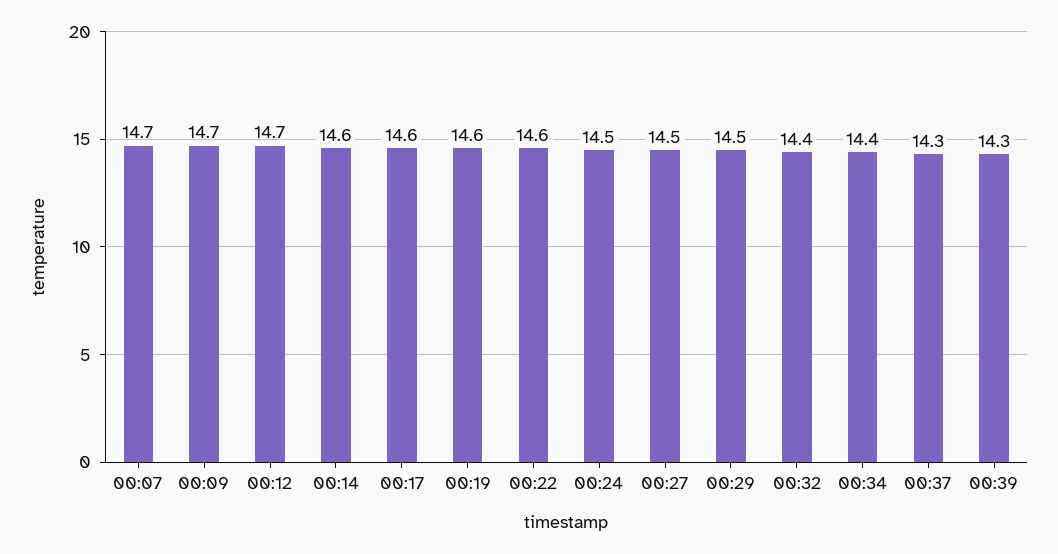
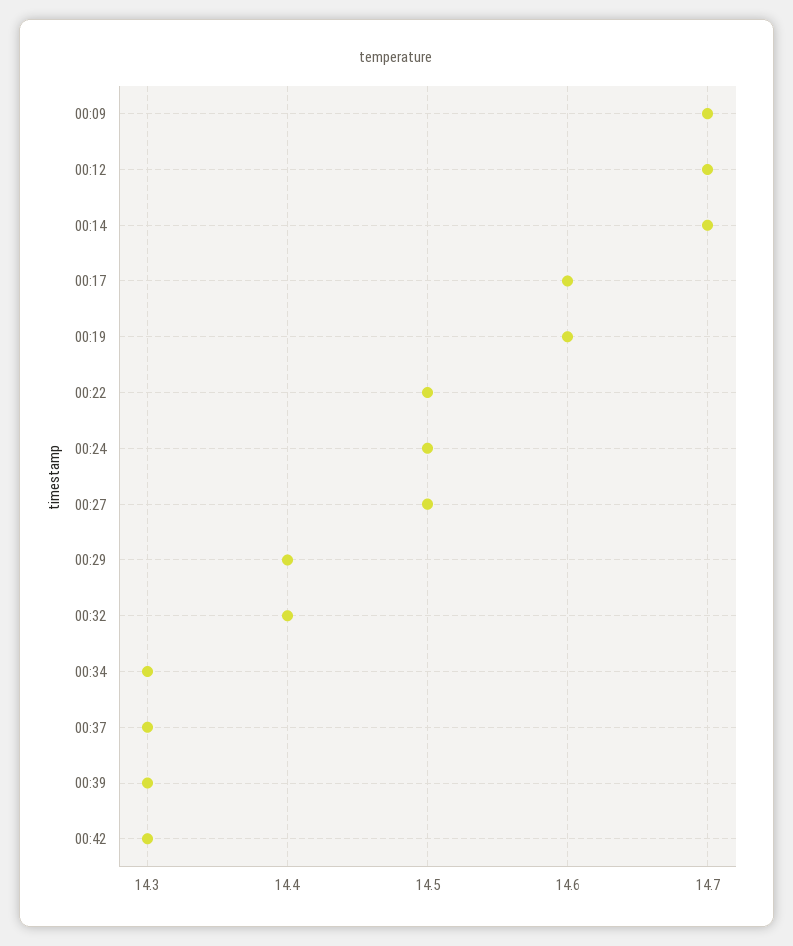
00:07: 14.7 -> none
00:14: 14.6 -> 14.7
00:22: 14.6 -> 14.5
00:29: 14.5 -> 14.4
00:34: 14.4 -> 14.3
00:42: none -> 14.3

